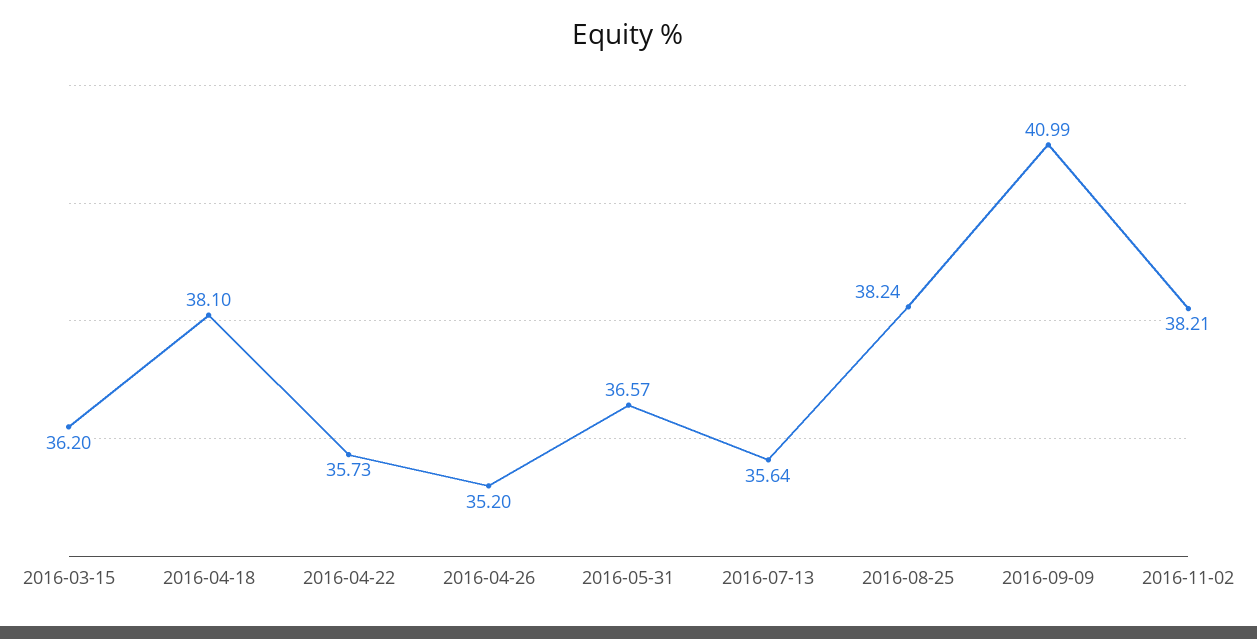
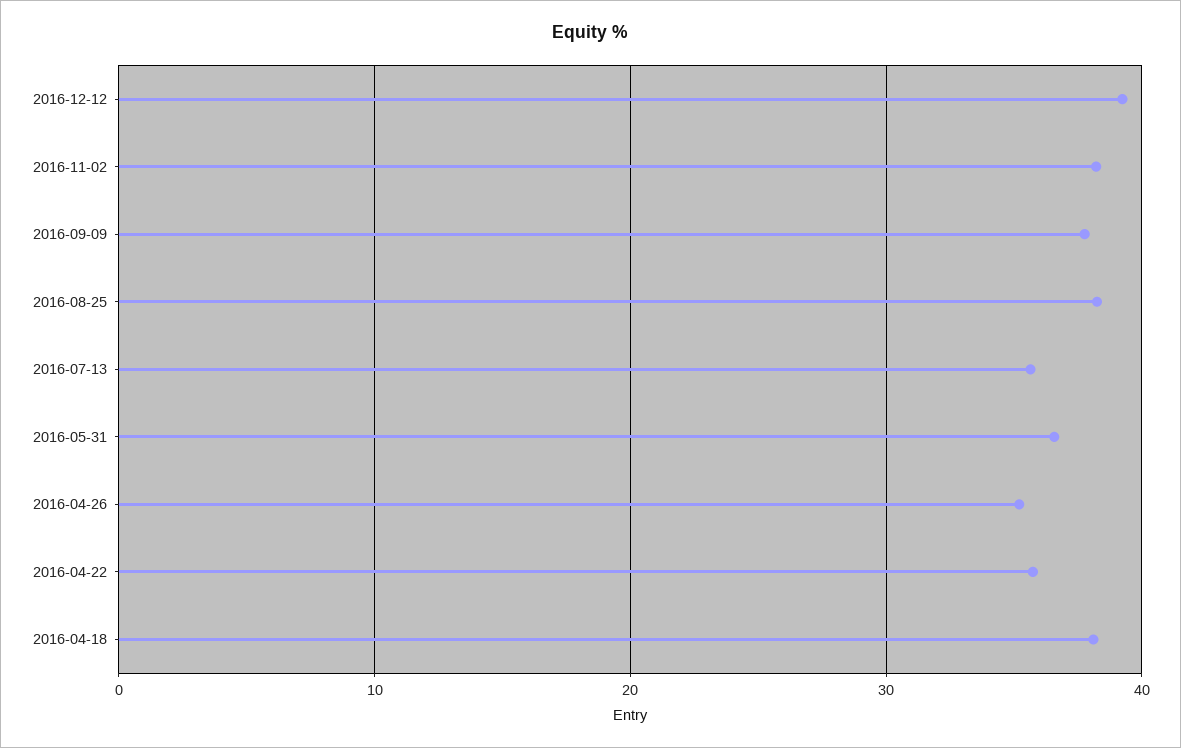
2016-03-15: 36.2 -> none
2016-09-09: 40.99 -> 38
2016-12-12: none -> 39

